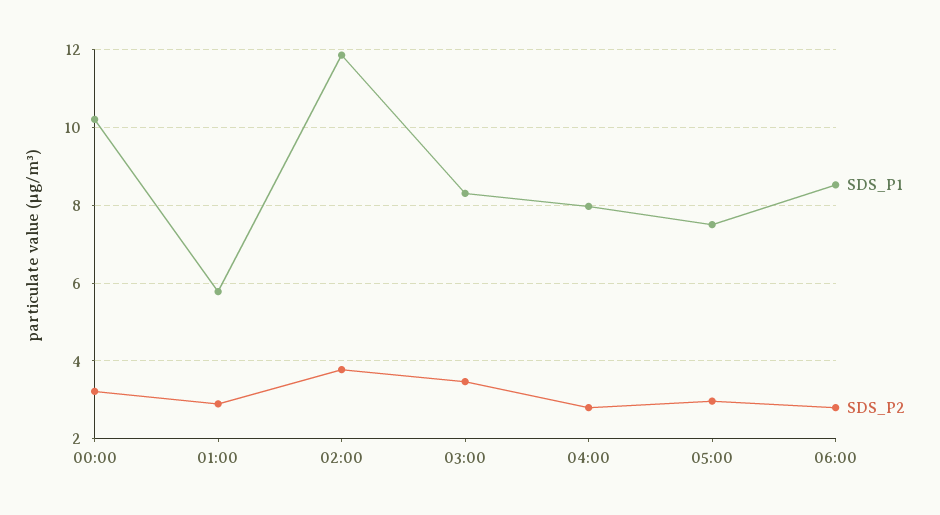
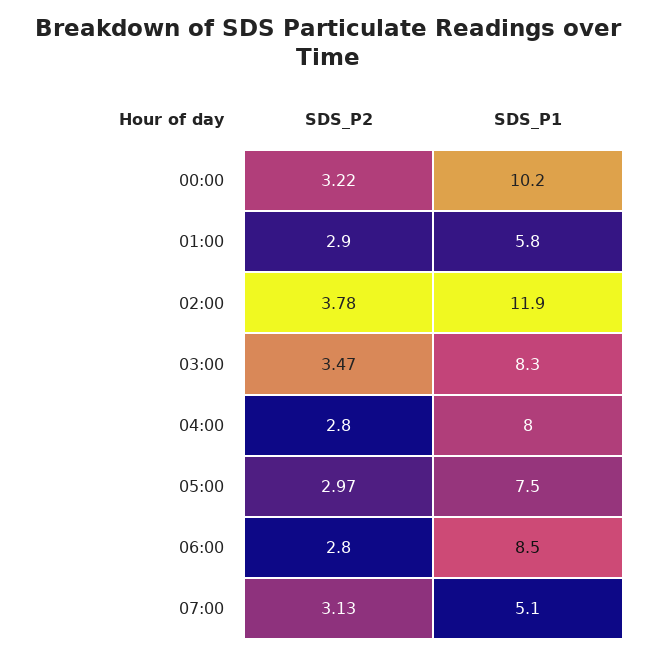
SDS_P2, 07:00: none -> 3.13
SDS_P1, 07:00: none -> 5.1

